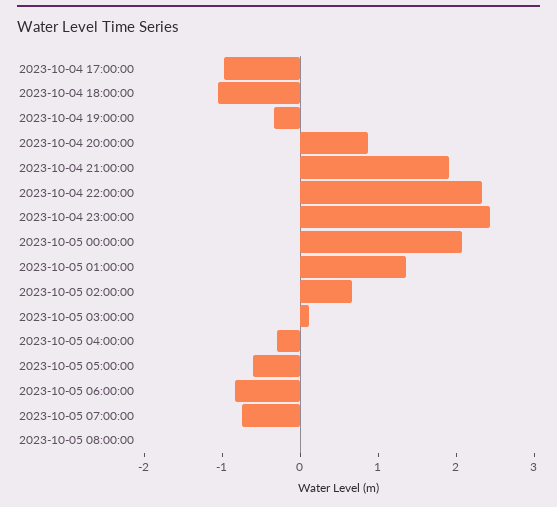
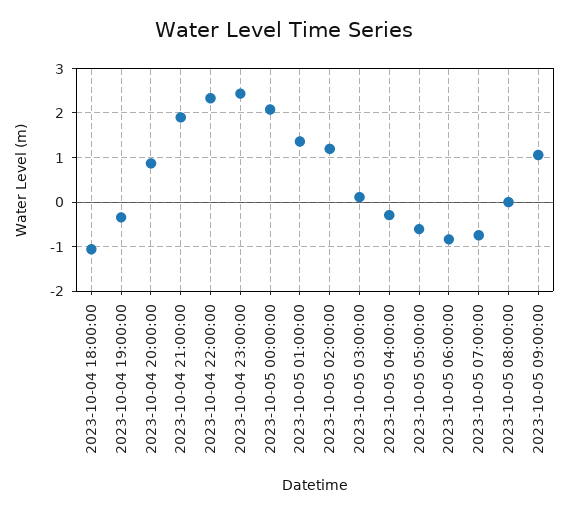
2023-10-04 17:00:00: -1 -> none
2023-10-05 02:00:00: 0.6 -> 1.2
2023-10-05 09:00:00: none -> 1

